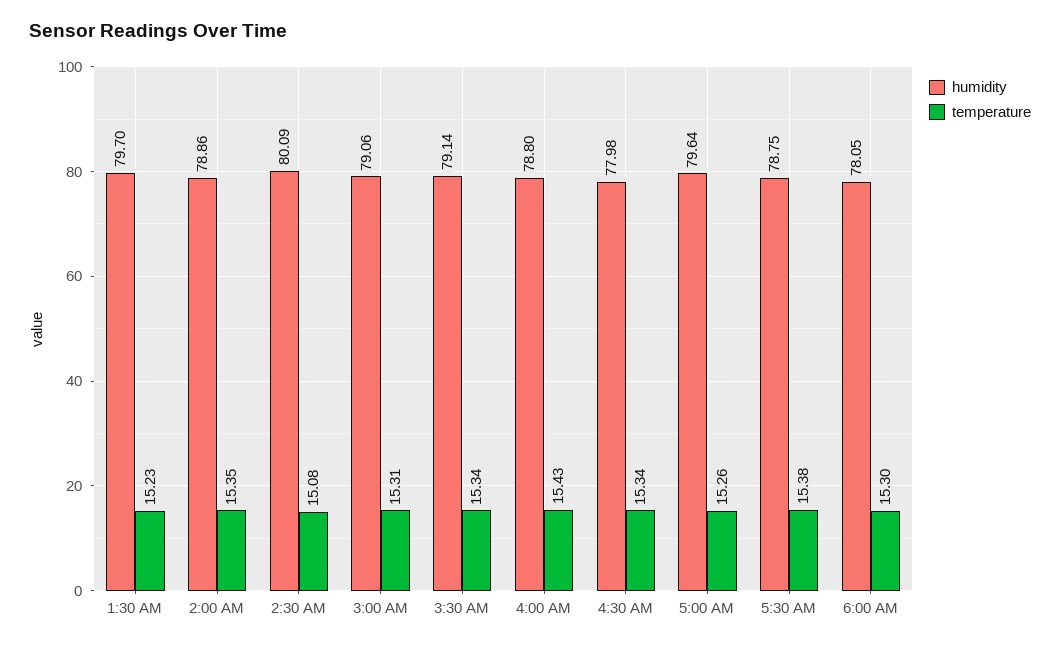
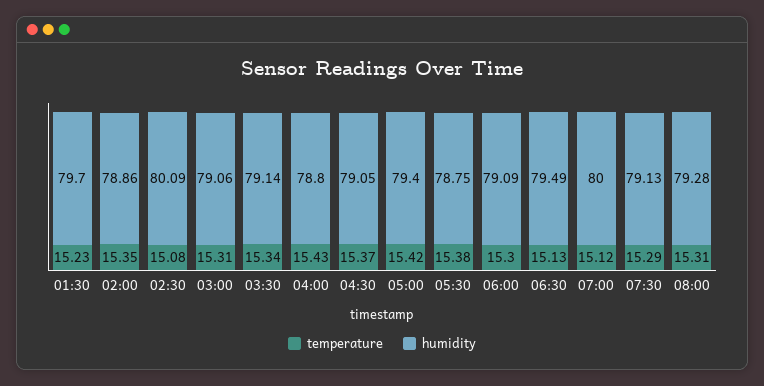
humidity, 4:30 AM: 77.98 -> 79.05
temperature, 4:30 AM: 15.34 -> 15.37
humidity, 5:00 AM: 79.64 -> 79.4
temperature, 5:00 AM: 15.26 -> 15.42
humidity, 6:00 AM: 78.05 -> 79.09
temperature, 06:30: none -> 15.13
humidity, 06:30: none -> 79.49
temperature, 07:00: none -> 15.12
humidity, 07:00: none -> 80
temperature, 07:30: none -> 15.29
humidity, 07:30: none -> 79.13
temperature, 08:00: none -> 15.31
humidity, 08:00: none -> 79.28

